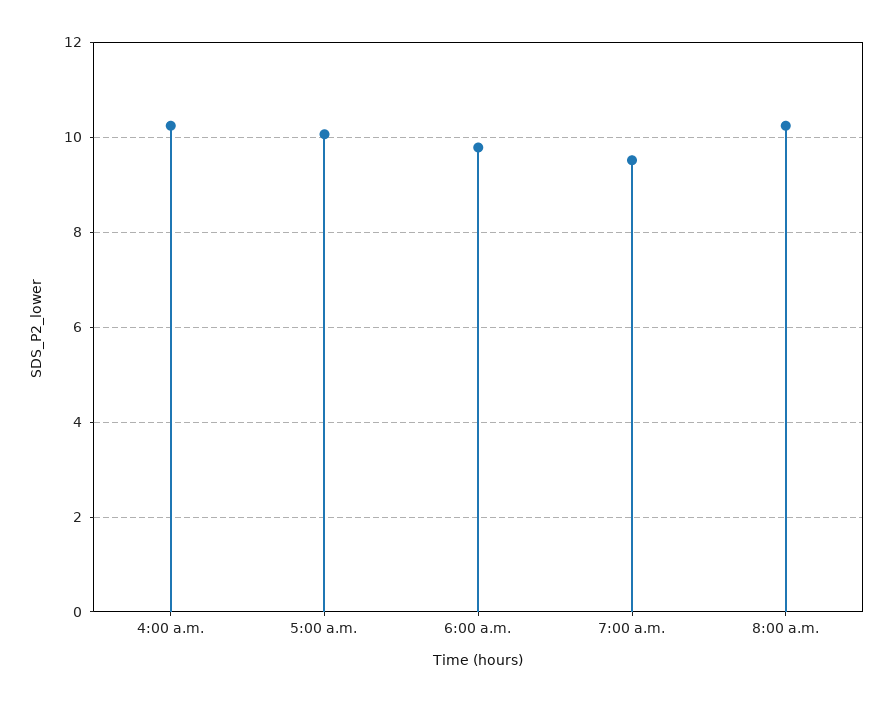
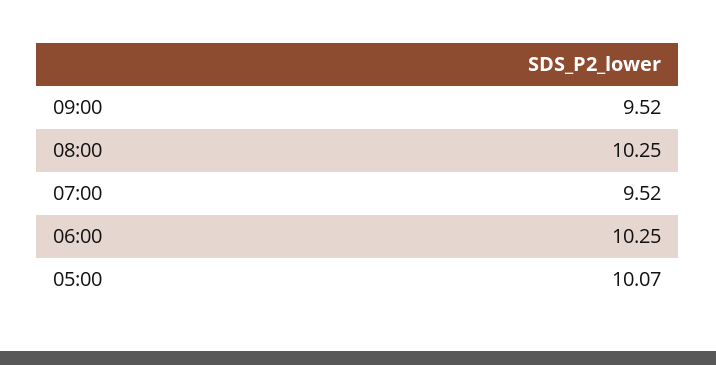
4:00 a.m.: 10.2 -> none
6:00 a.m.: 9.8 -> 10.25
09:00: none -> 9.52

